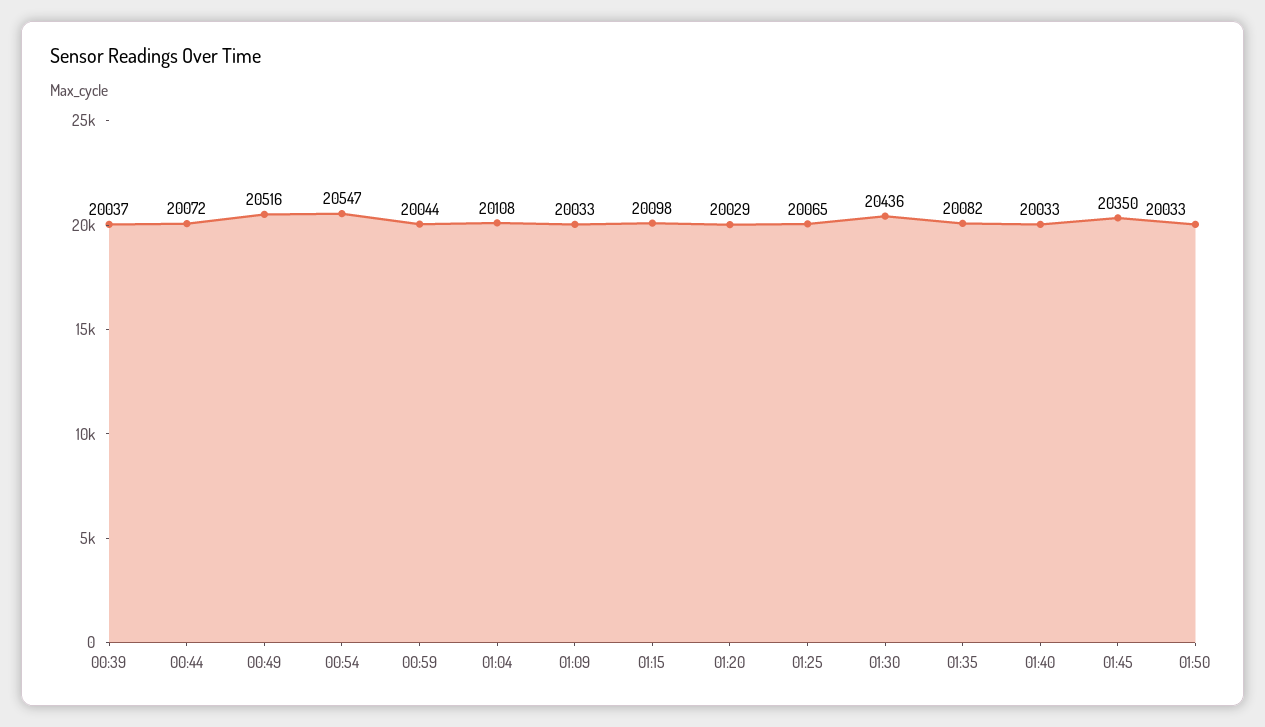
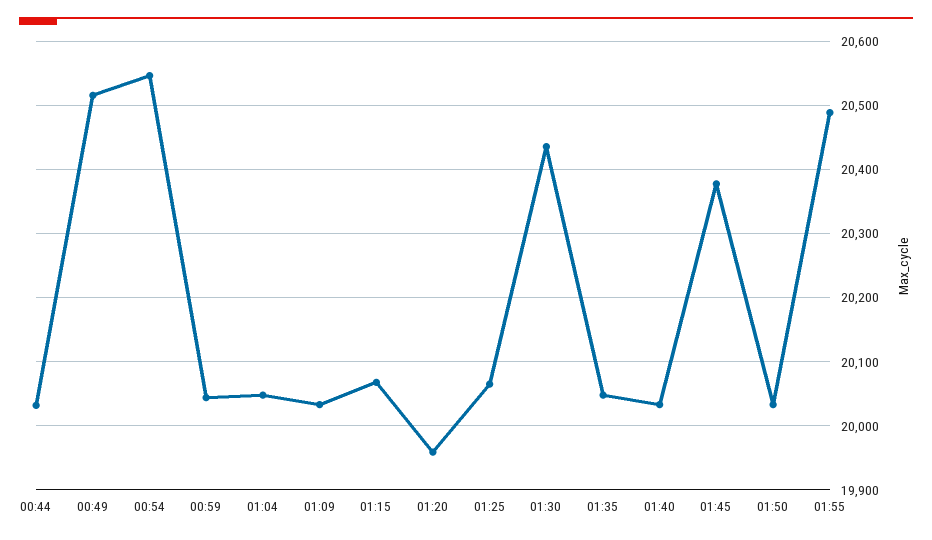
00:39: 20037 -> none
00:44: 20072 -> 20030
01:04: 20108 -> 20050
01:15: 20098 -> 20070
01:20: 20029 -> 19960
01:35: 20082 -> 20050
01:45: 20350 -> 20380
01:55: none -> 20490

